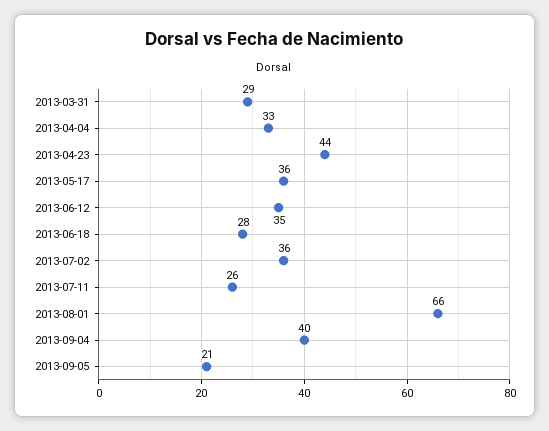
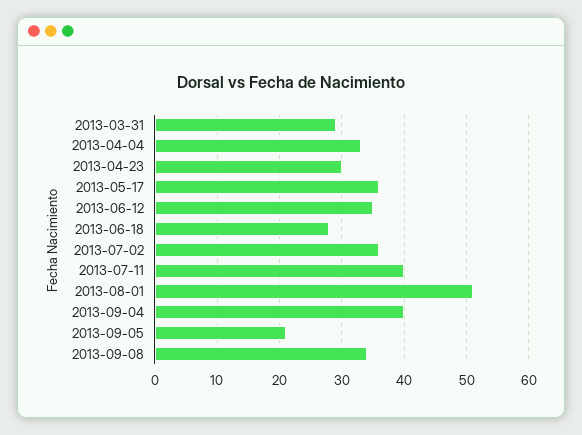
2013-04-23: 44 -> 30
2013-07-11: 26 -> 40
2013-08-01: 66 -> 51
2013-09-08: none -> 34

